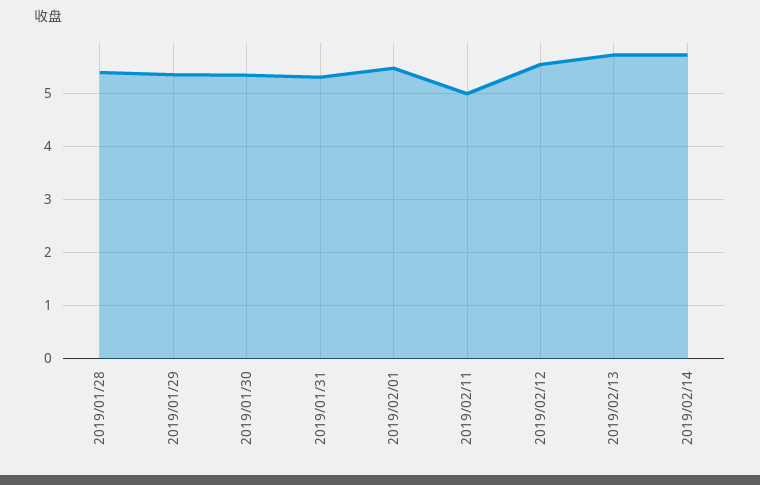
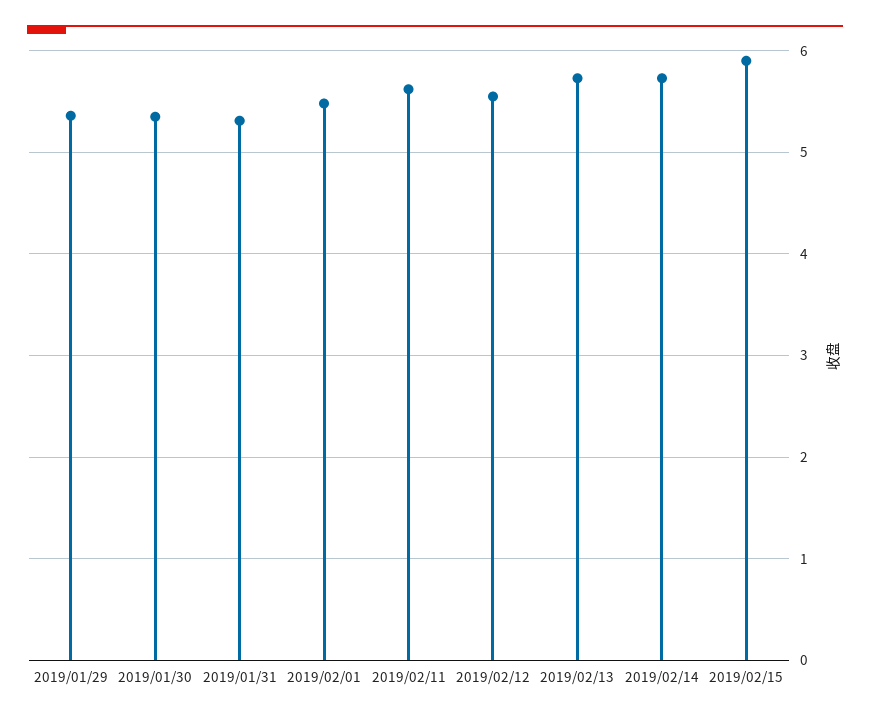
2019/01/28: 5.4 -> none
2019/02/11: 5 -> 5.6
2019/02/15: none -> 5.9

